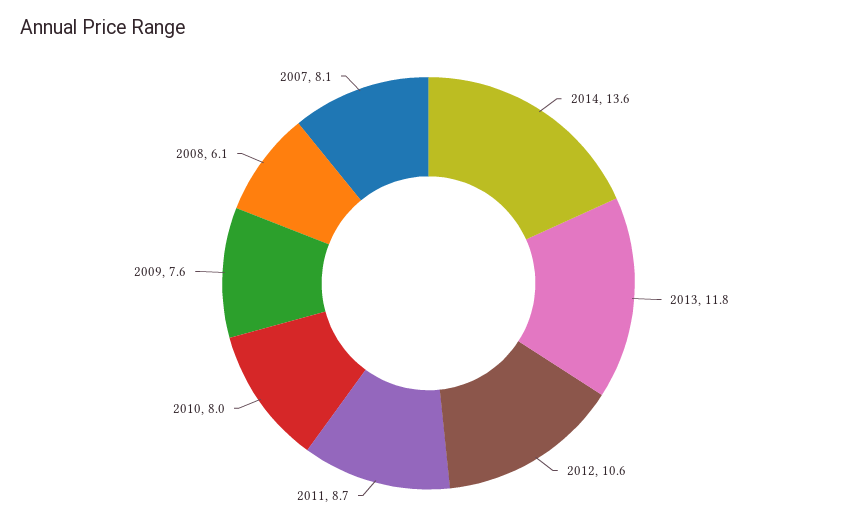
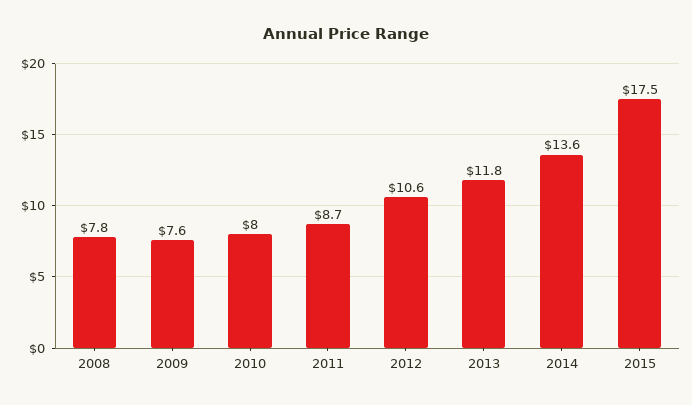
2008: 6.1 -> 7.8
2007: 8.1 -> none
2015: none -> 17.5

